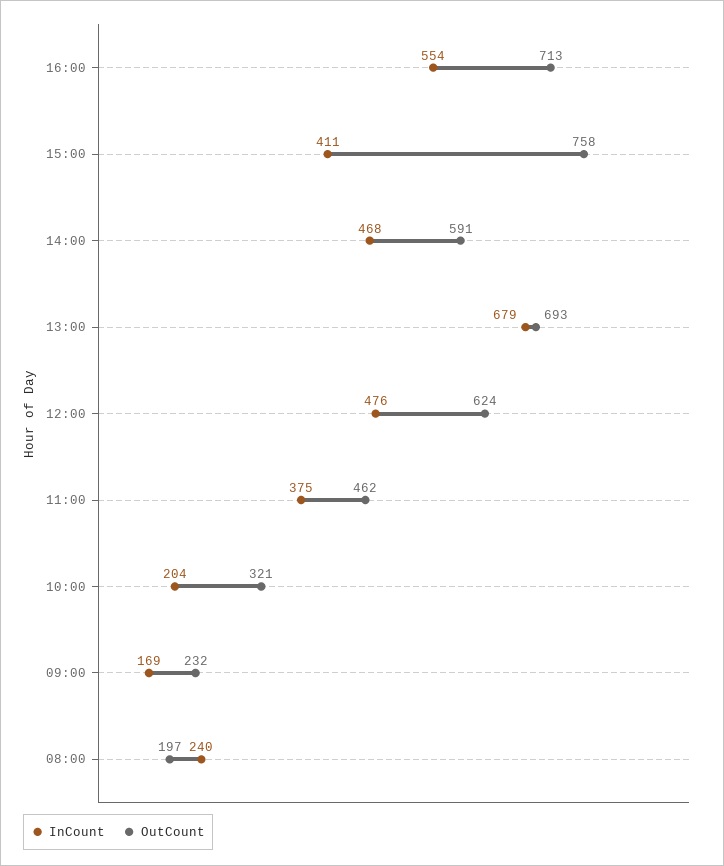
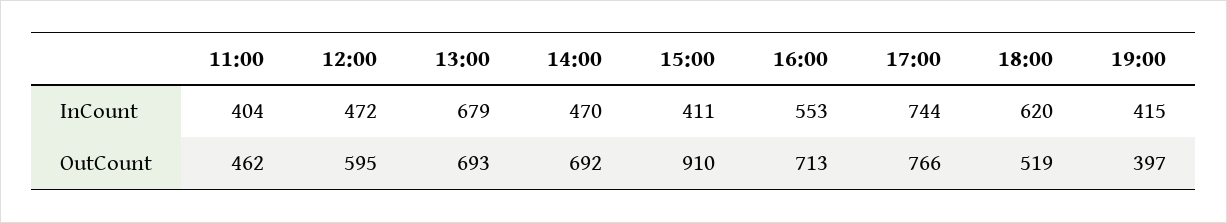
InCount, 16:00: 554 -> 553
OutCount, 15:00: 758 -> 910
InCount, 14:00: 468 -> 470
OutCount, 14:00: 591 -> 692
InCount, 12:00: 476 -> 472
OutCount, 12:00: 624 -> 595
InCount, 11:00: 375 -> 404
InCount, 10:00: 204 -> none
OutCount, 10:00: 321 -> none
InCount, 09:00: 169 -> none
OutCount, 09:00: 232 -> none
InCount, 08:00: 240 -> none
OutCount, 08:00: 197 -> none
InCount, 17:00: none -> 744
InCount, 18:00: none -> 620
InCount, 19:00: none -> 415
OutCount, 17:00: none -> 766
OutCount, 18:00: none -> 519
OutCount, 19:00: none -> 397

